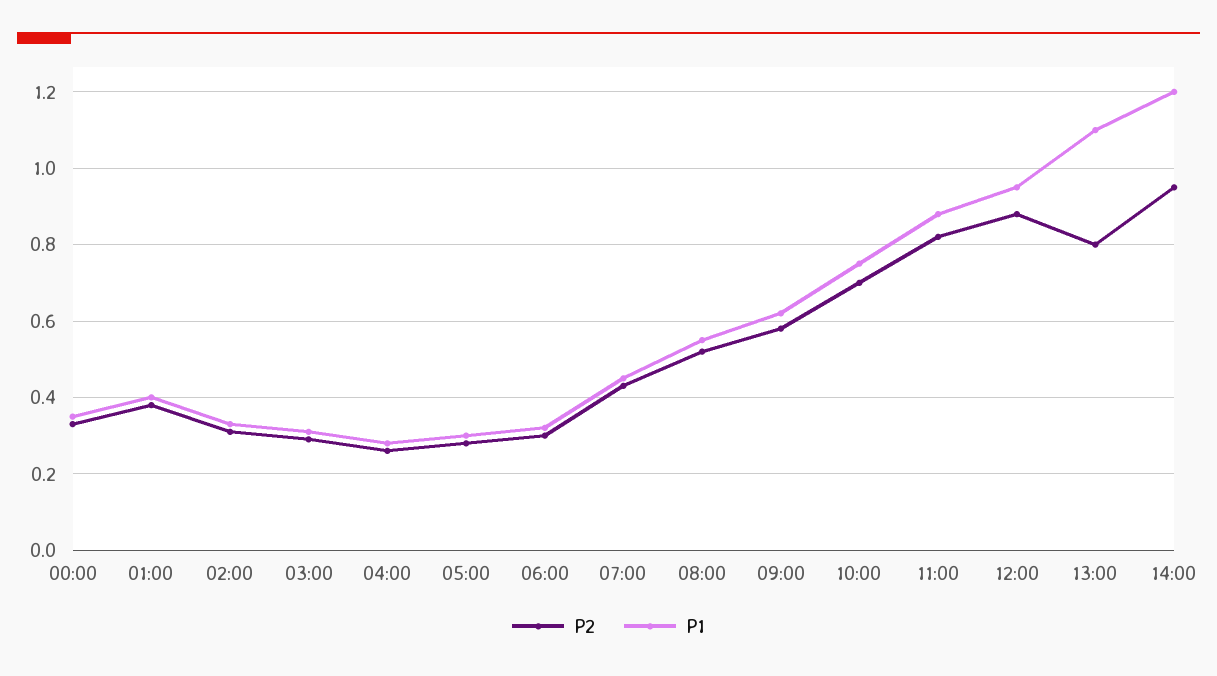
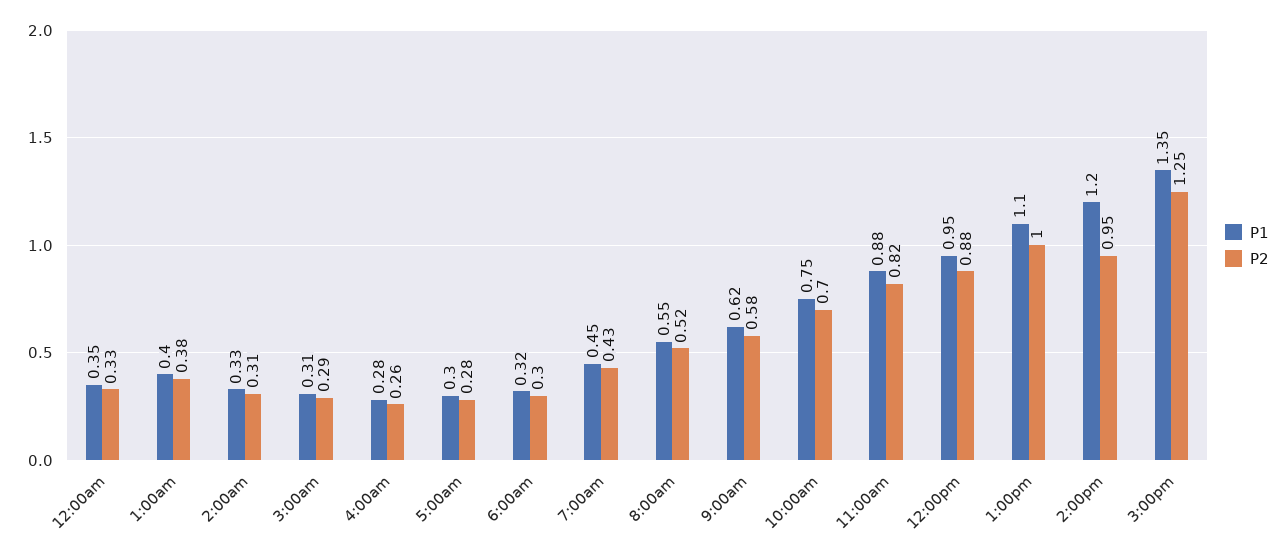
P2, 13:00: 0.8 -> 1
P1, 3:00pm: none -> 1.35
P2, 3:00pm: none -> 1.25

